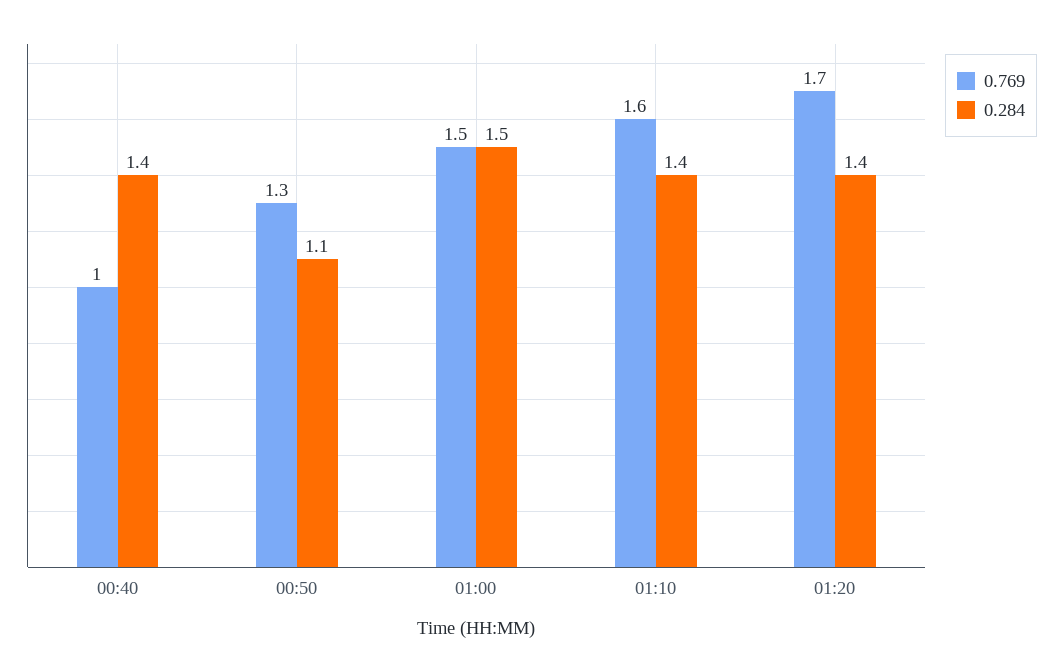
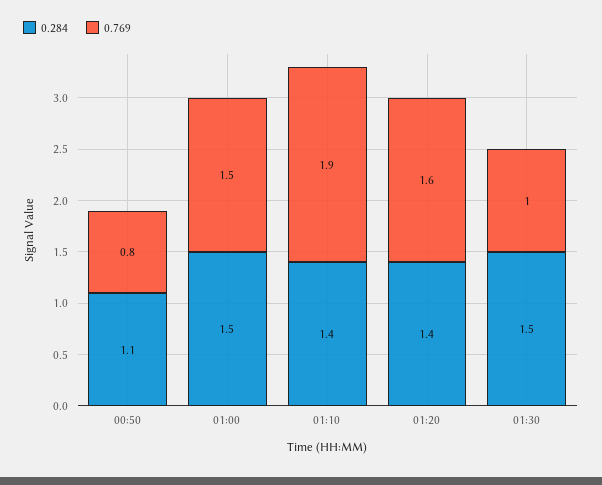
0.769, 00:40: 1 -> none
0.284, 00:40: 1.4 -> none
0.769, 00:50: 1.3 -> 0.8
0.769, 01:10: 1.6 -> 1.9
0.769, 01:20: 1.7 -> 1.6
0.284, 01:30: none -> 1.5
0.769, 01:30: none -> 1

